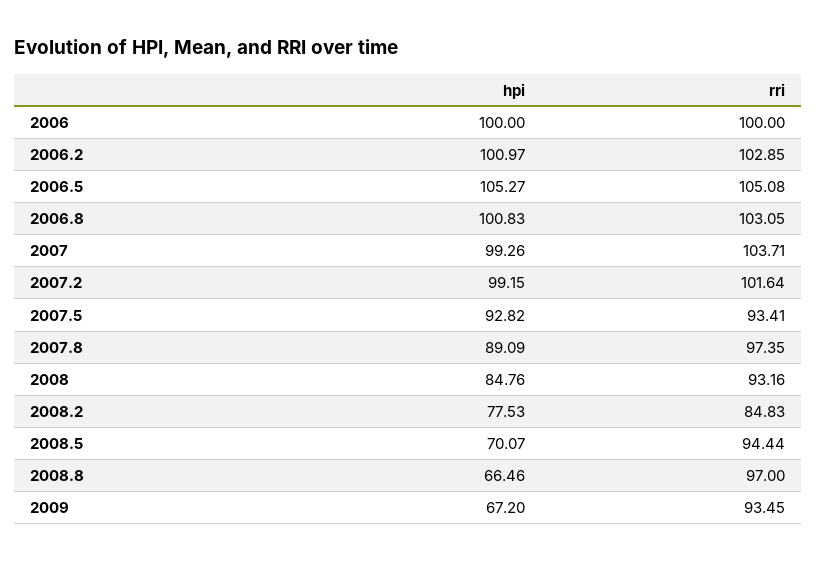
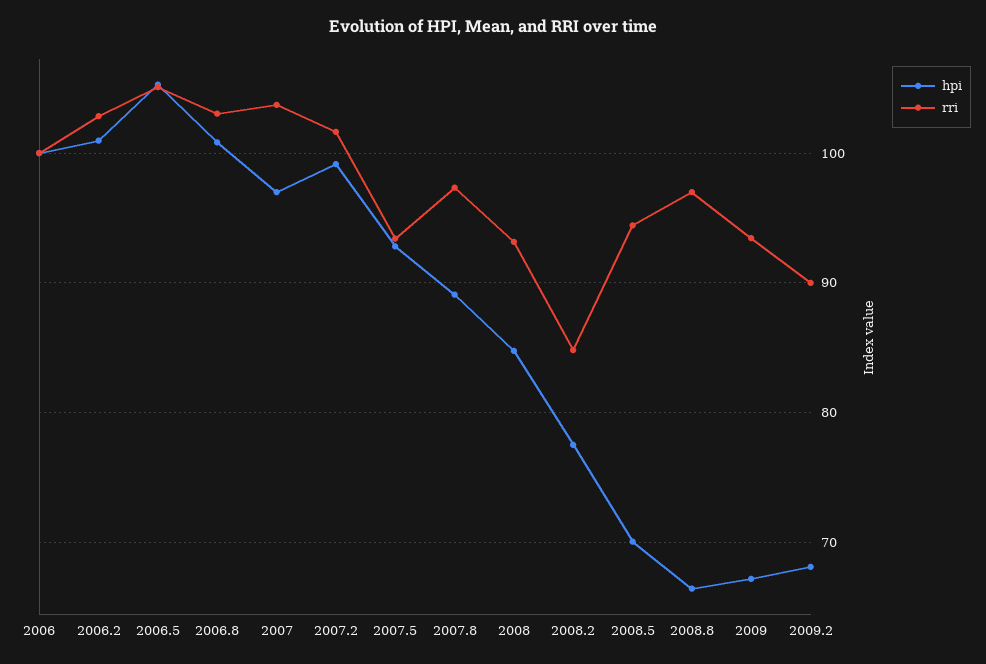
hpi, 2007: 99.26 -> 97
hpi, 2009.2: none -> 68
rri, 2009.2: none -> 90

